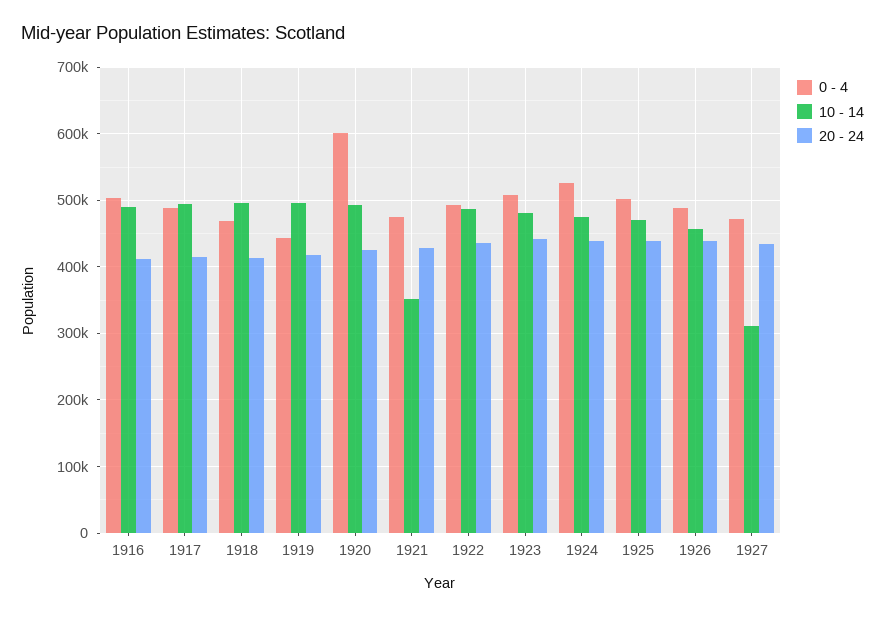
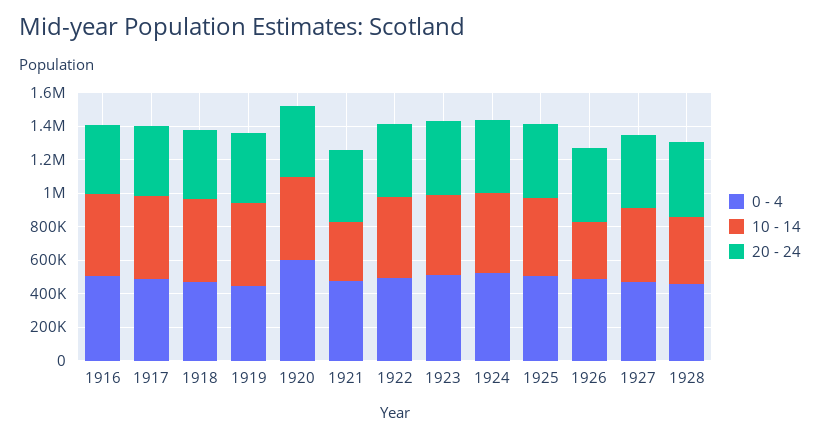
10 - 14, 1926: 460000 -> 350000
10 - 14, 1927: 310000 -> 450000
0 - 4, 1928: none -> 450000
10 - 14, 1928: none -> 400000
20 - 24, 1928: none -> 450000

